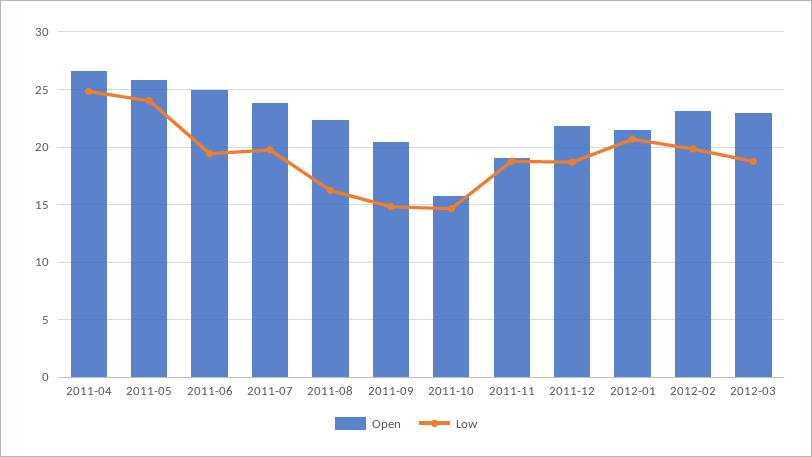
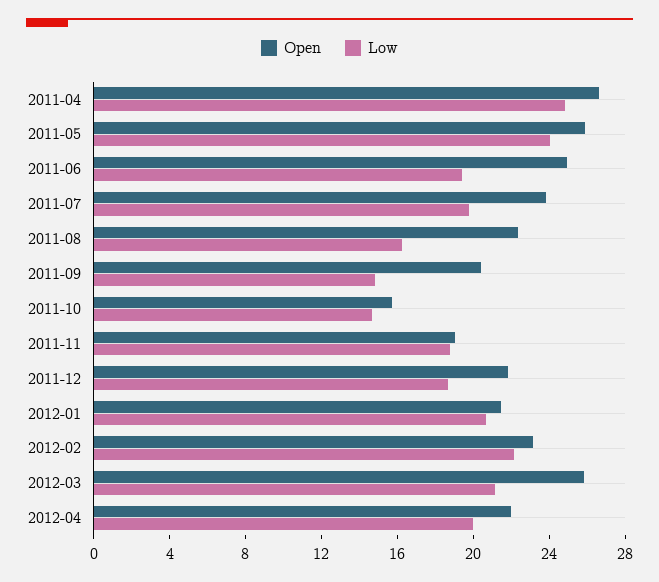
Low, 2012-02: 20 -> 22
Open, 2012-03: 23 -> 26
Low, 2012-03: 19 -> 21
Open, 2012-04: none -> 22
Low, 2012-04: none -> 20

